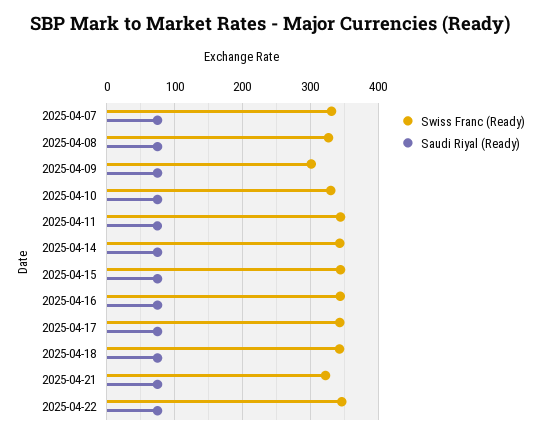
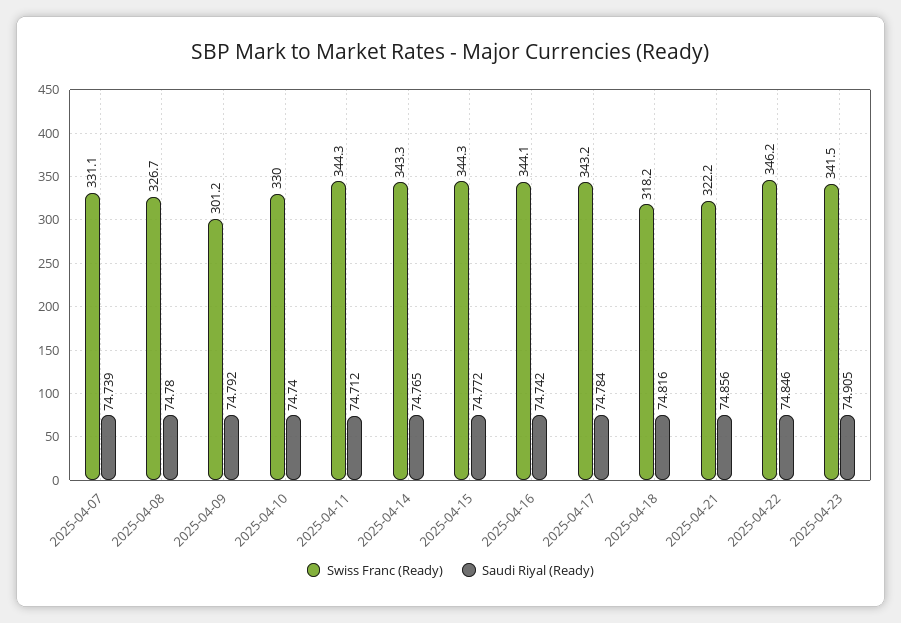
Swiss Franc (Ready), 2025-04-18: 340 -> 318.2
Swiss Franc (Ready), 2025-04-23: none -> 341.5
Saudi Riyal (Ready), 2025-04-23: none -> 74.905

